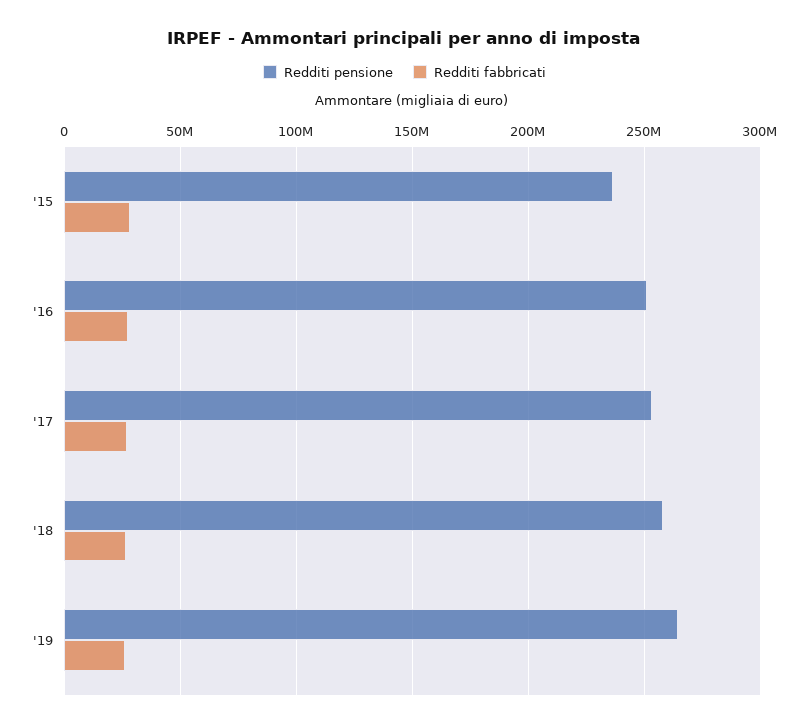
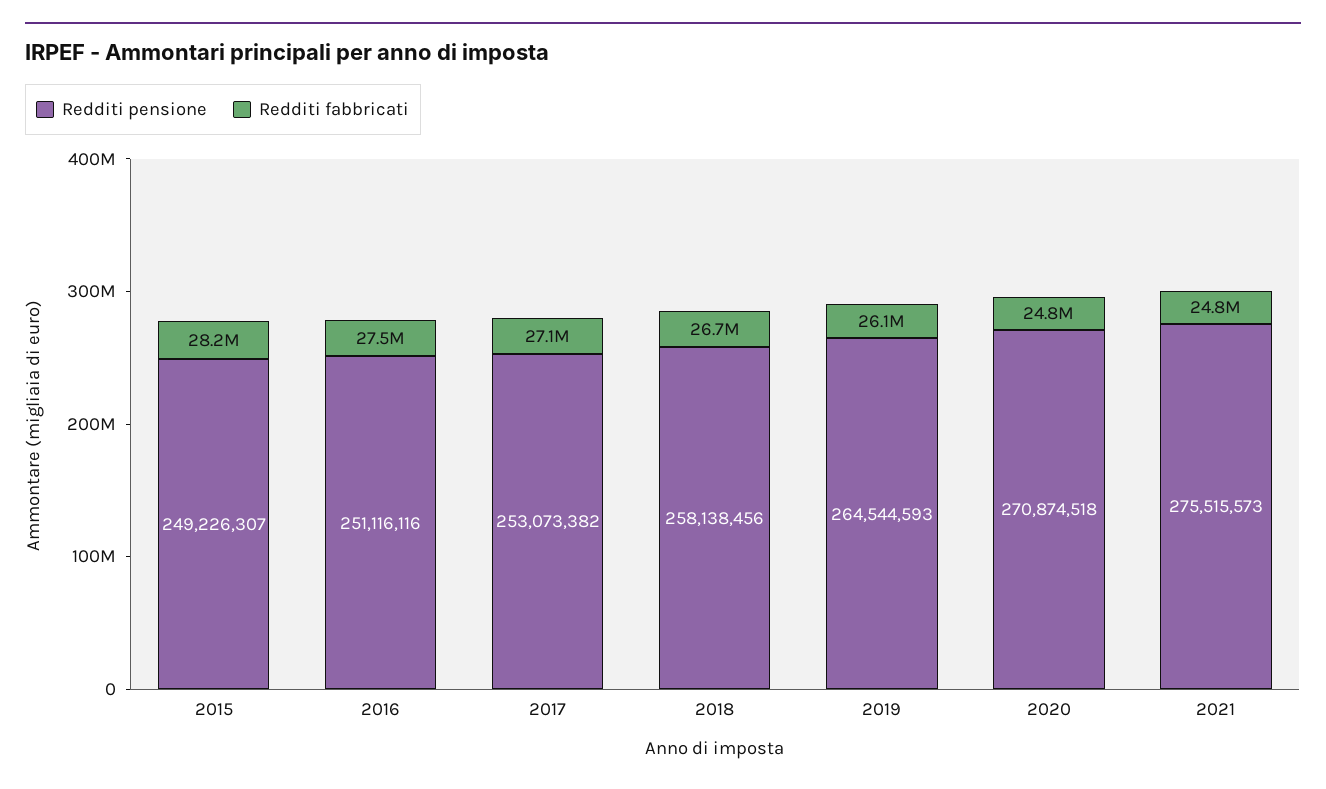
Redditi pensione, '15: 235000000 -> 249226307
Redditi pensione, 2020: none -> 270874518
Redditi fabbricati, 2020: none -> 24800000
Redditi pensione, 2021: none -> 275515573
Redditi fabbricati, 2021: none -> 24800000

